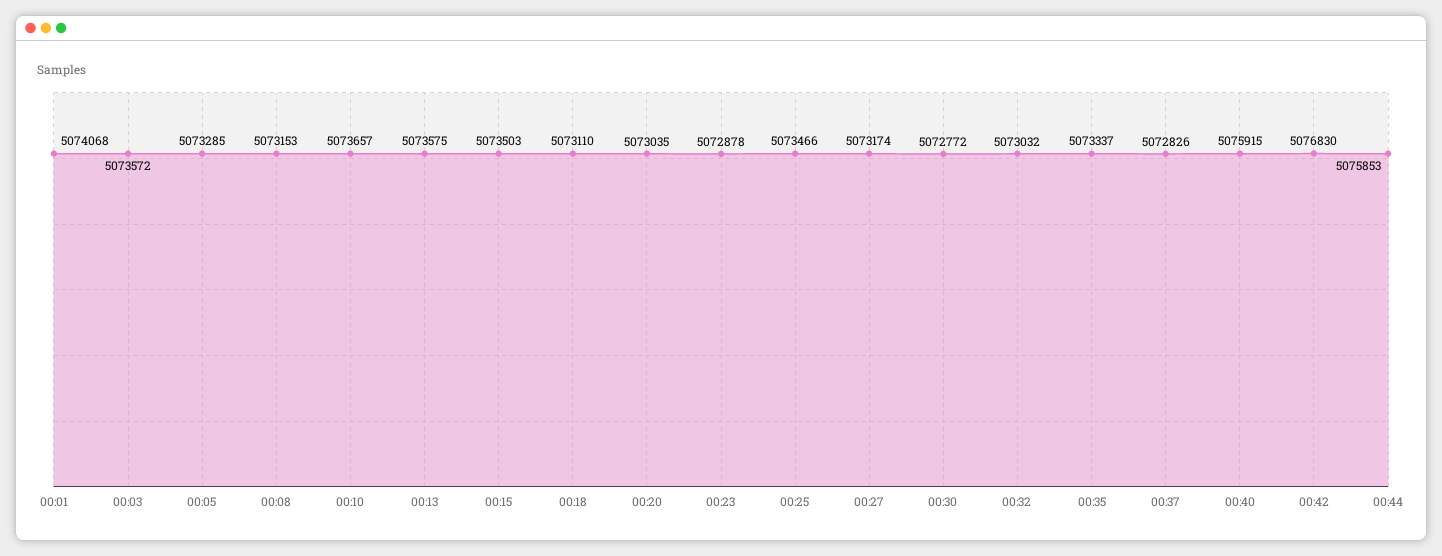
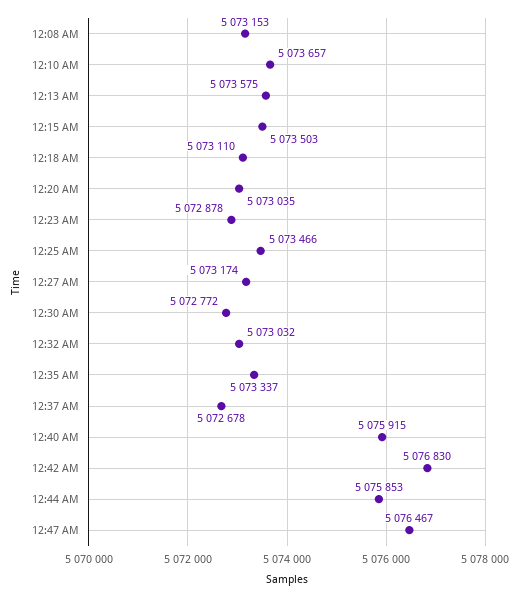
00:01: 5074068 -> none
00:03: 5073572 -> none
00:05: 5073285 -> none
00:37: 5072826 -> 5072678
12:47 AM: none -> 5076467

